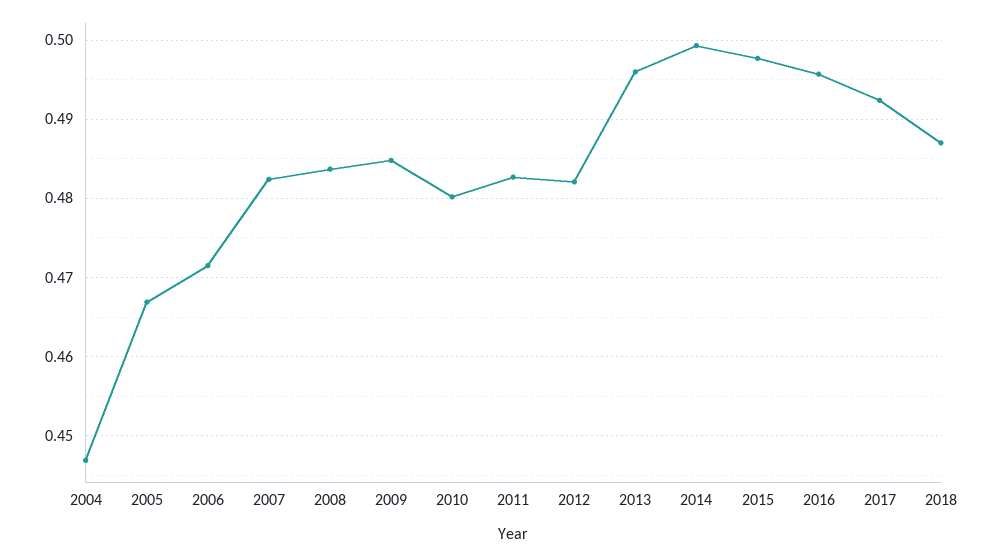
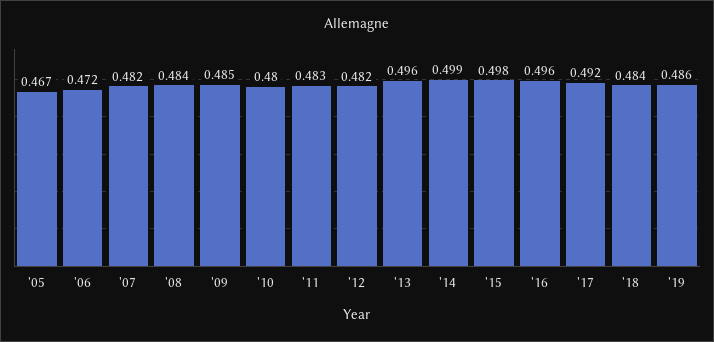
2004: 0.447 -> none
2018: 0.487 -> 0.484
'19: none -> 0.486

